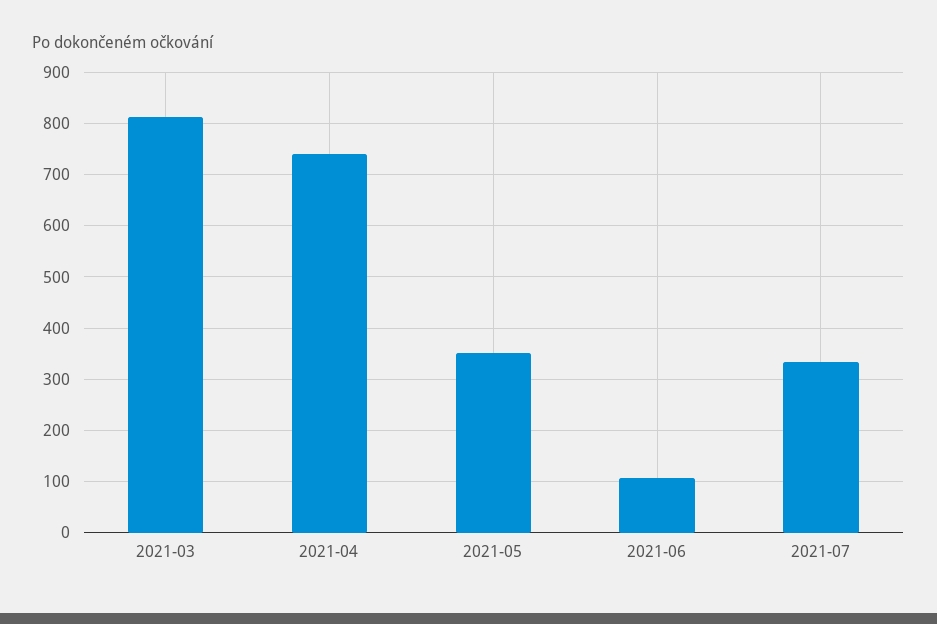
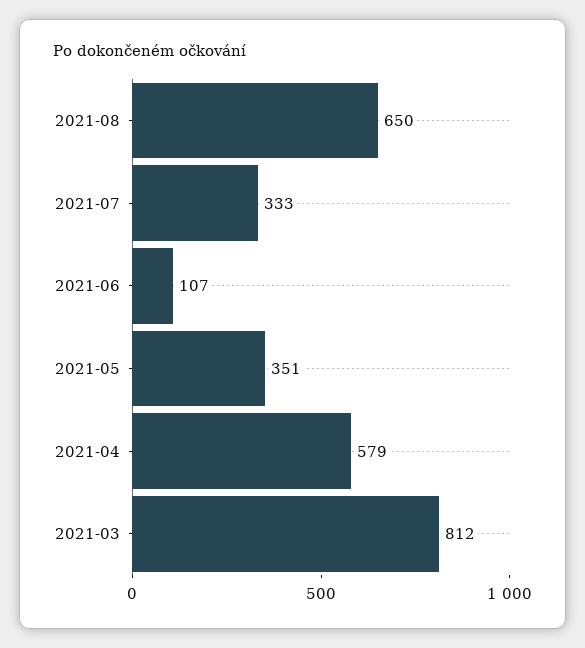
2021-04: 740 -> 579
2021-08: none -> 650

